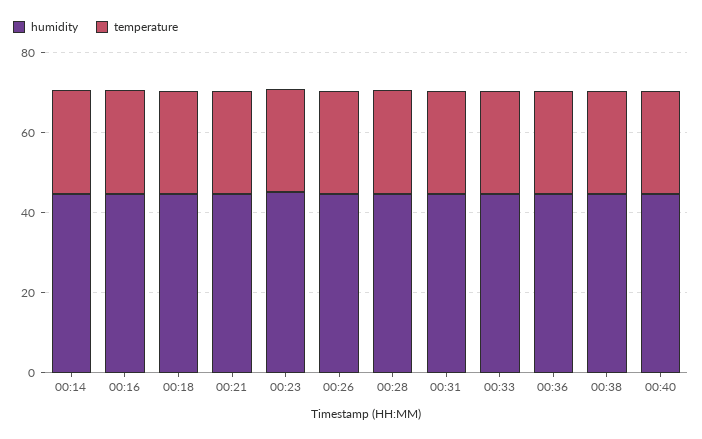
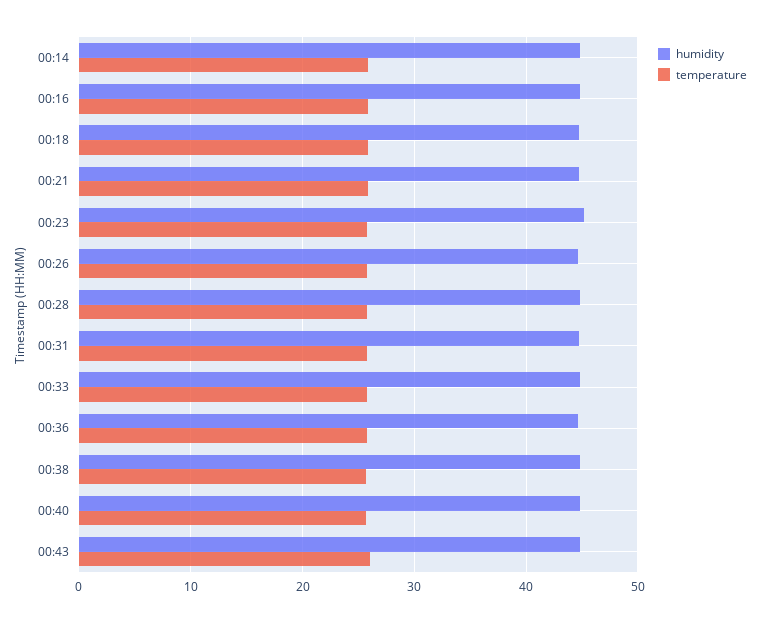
humidity, 00:43: none -> 45
temperature, 00:43: none -> 26

